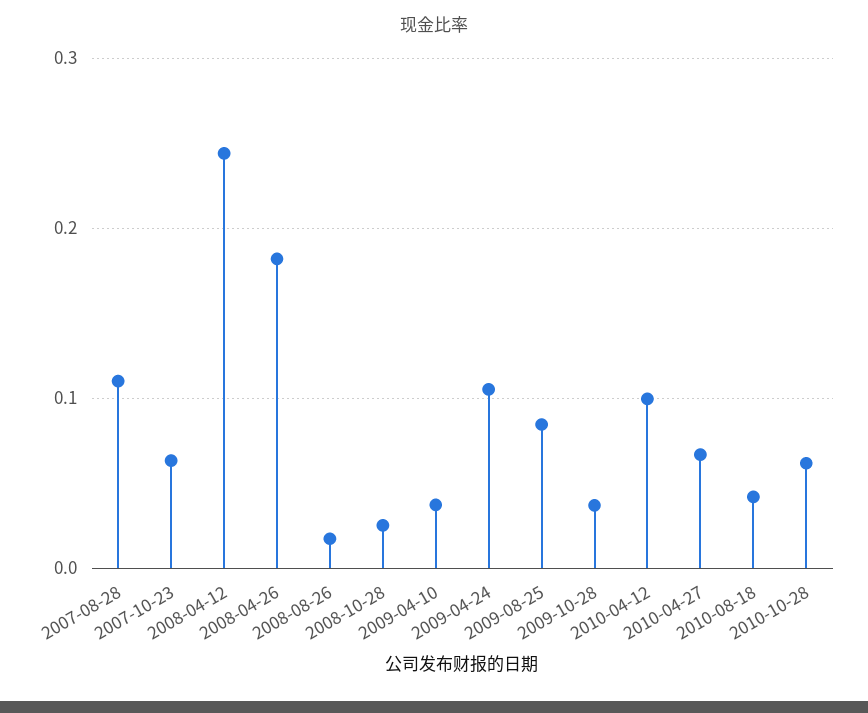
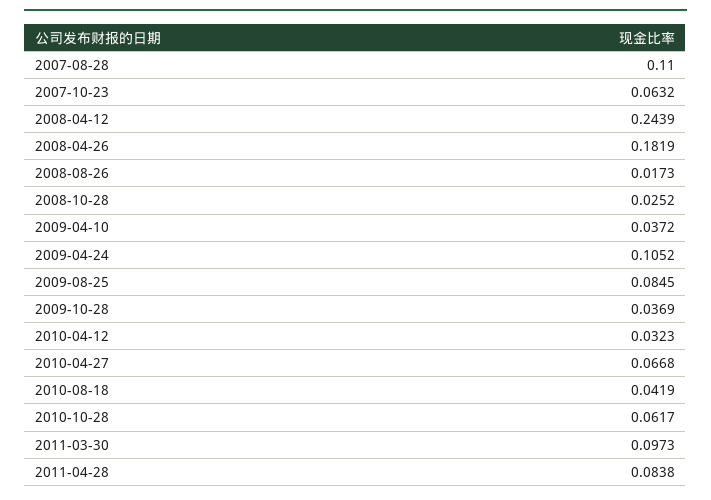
2010-04-12: 0.1 -> 0.0323
2011-03-30: none -> 0.0973
2011-04-28: none -> 0.0838

